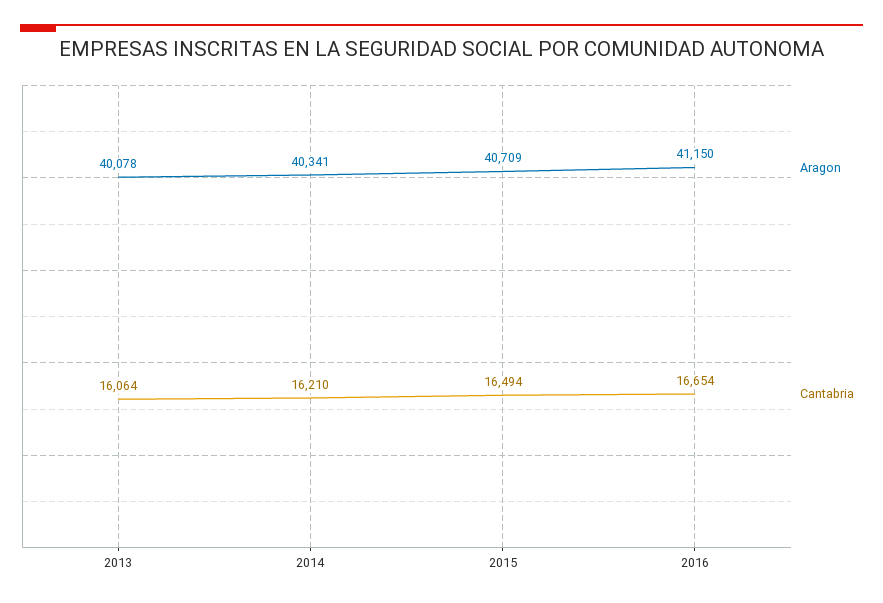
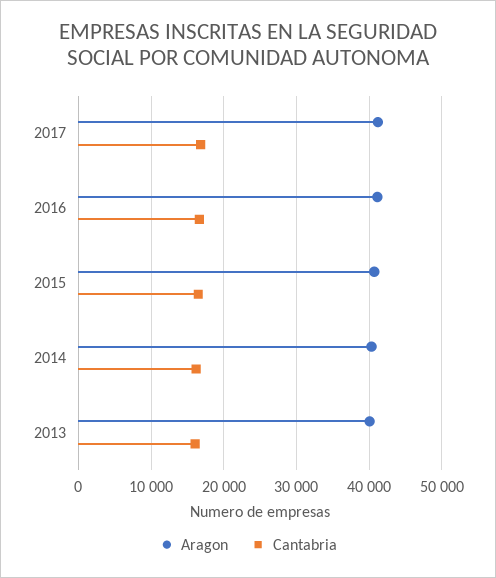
Aragon, 2017: none -> 41000
Cantabria, 2017: none -> 17000

